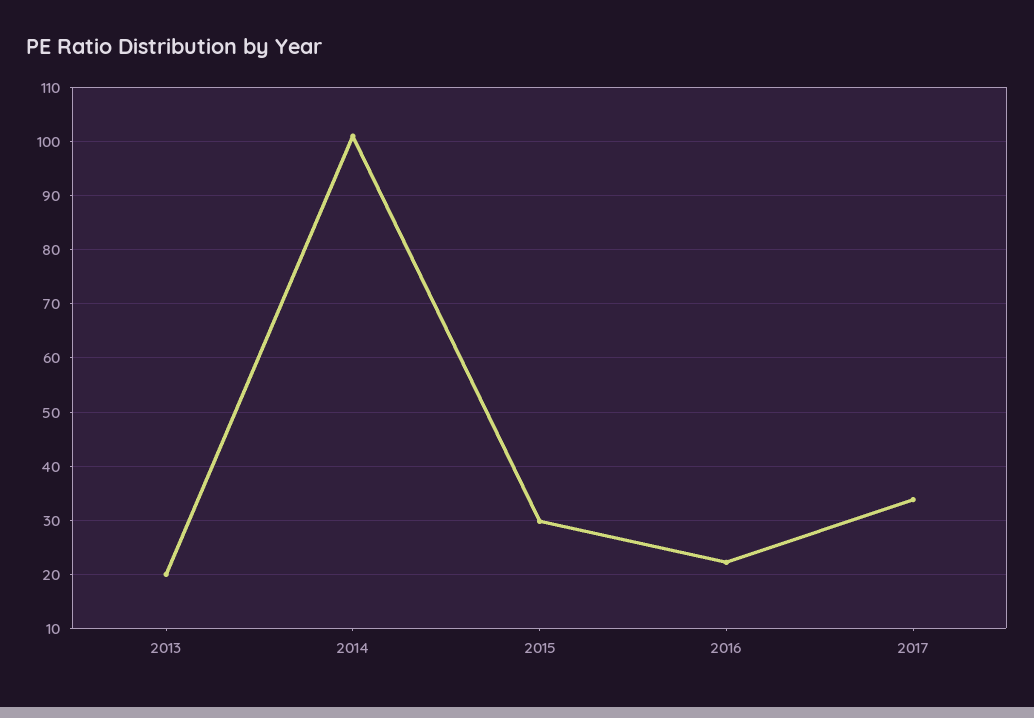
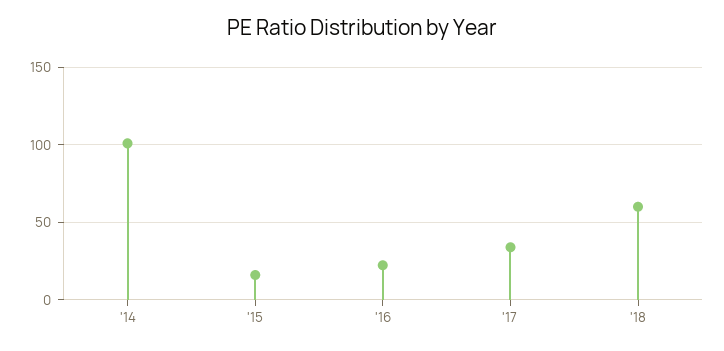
2013: 20 -> none
2015: 30 -> 15
'18: none -> 60

